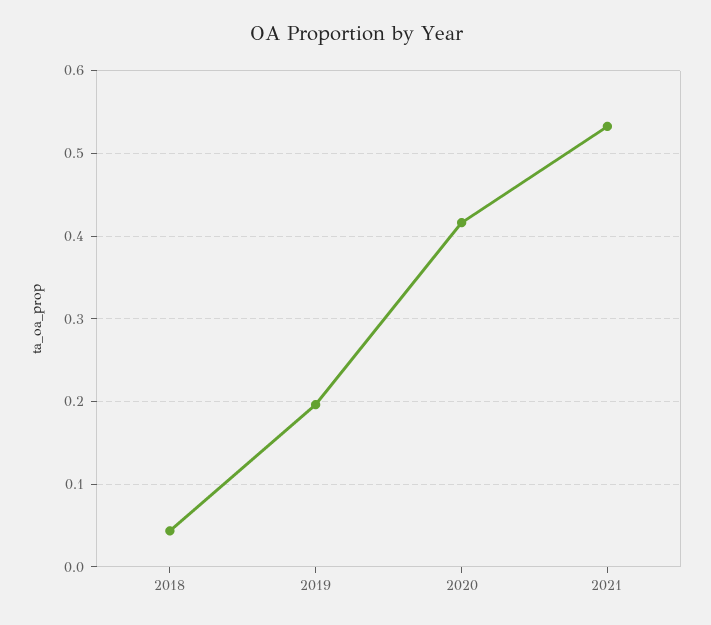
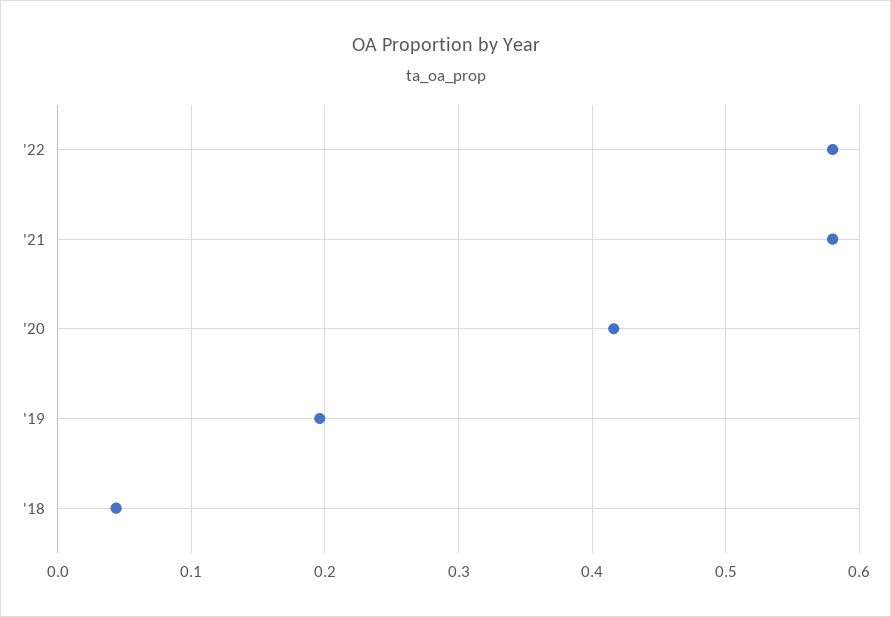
2021: 0.53 -> 0.58
'22: none -> 0.58

